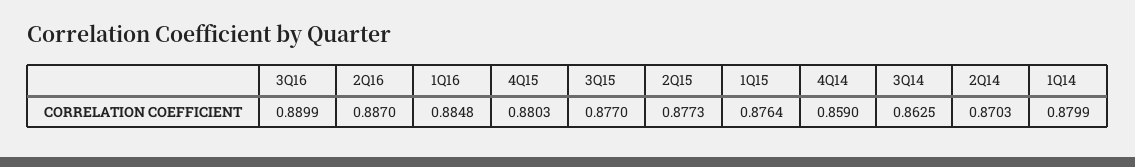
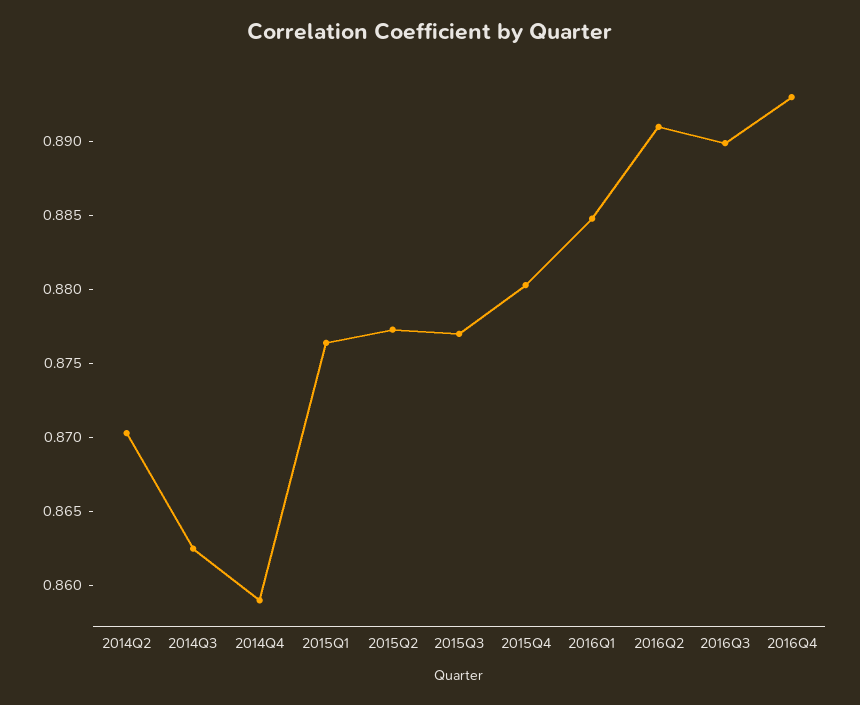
2Q16: 0.887 -> 0.891
1Q14: 0.8799 -> none
2016Q4: none -> 0.893

